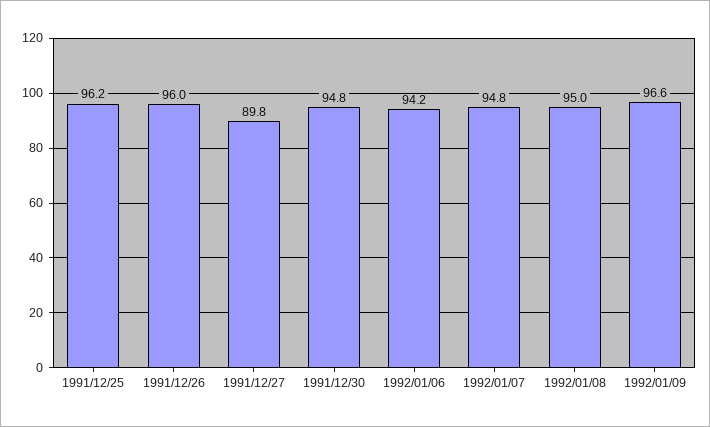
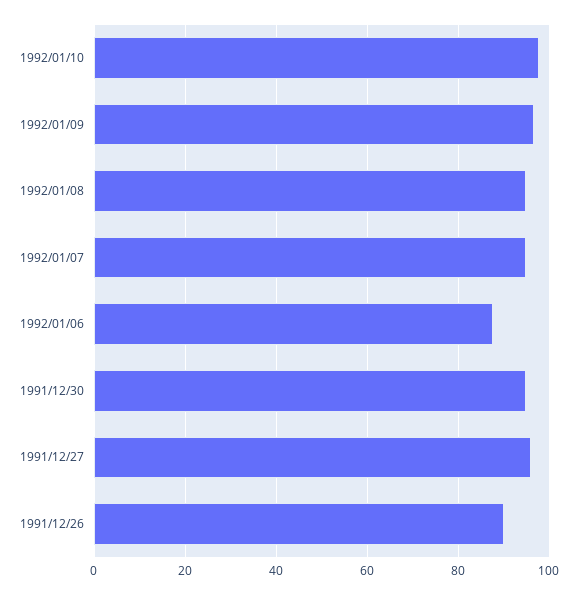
1991/12/25: 96.2 -> none
1991/12/26: 96 -> 90
1991/12/27: 89.8 -> 96
1992/01/06: 94.2 -> 88
1992/01/10: none -> 98

